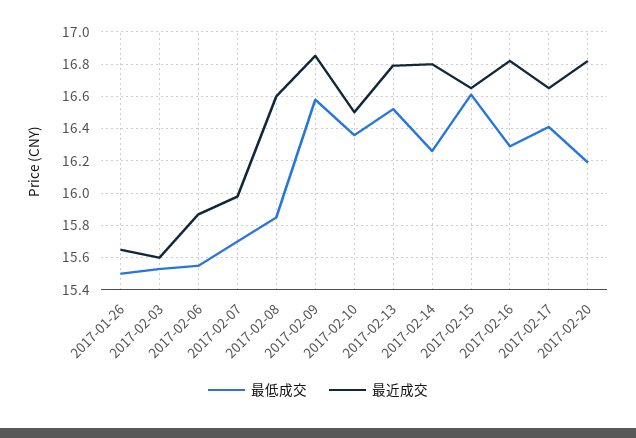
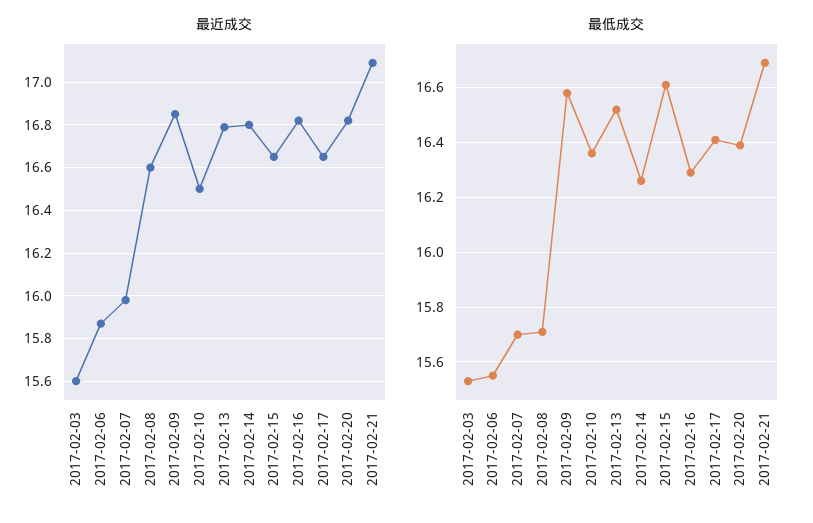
最低成交, 2017-01-26: 15.5 -> none
最近成交, 2017-01-26: 15.65 -> none
最低成交, 2017-02-08: 15.85 -> 15.7
最低成交, 2017-02-20: 16.2 -> 16.4
最近成交, 2017-02-21: none -> 17.1
最低成交, 2017-02-21: none -> 16.7

